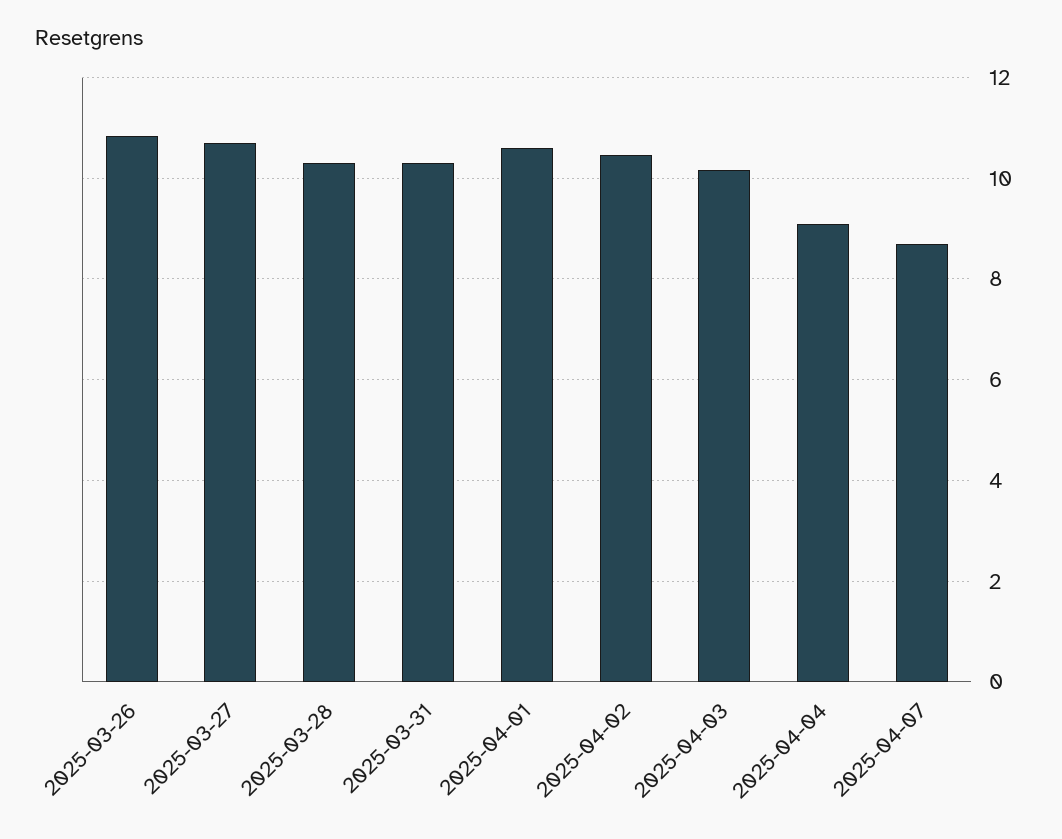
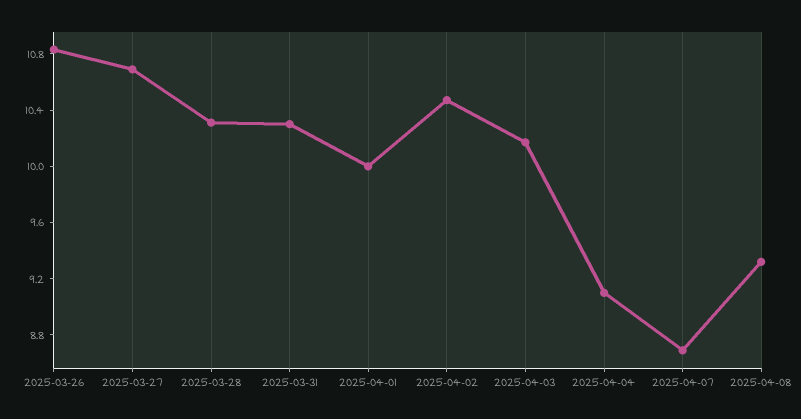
2025-04-01: 10.6 -> 10
2025-04-08: none -> 9.3

